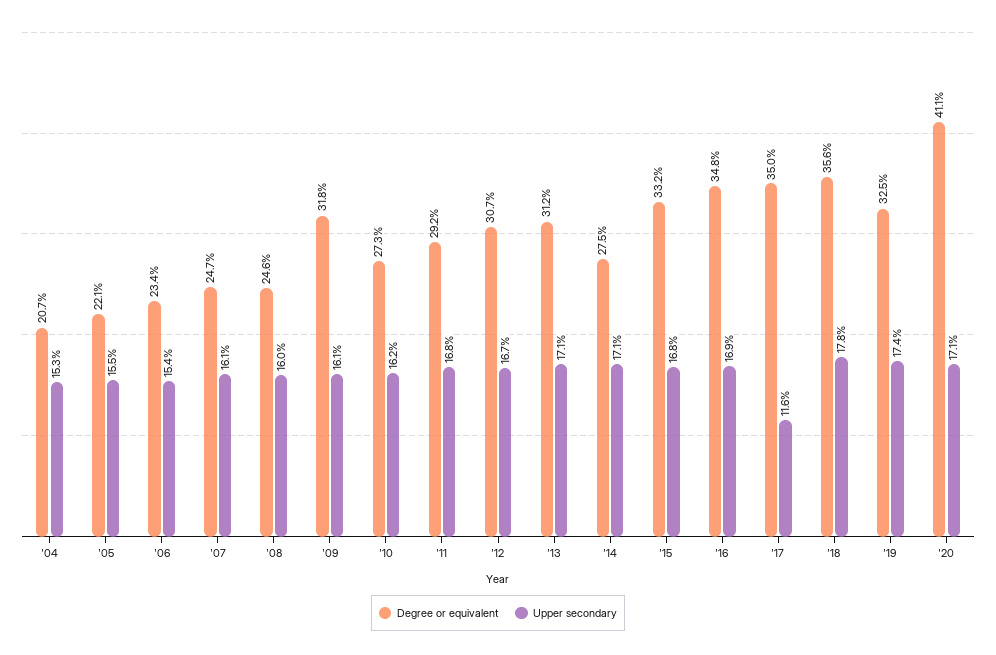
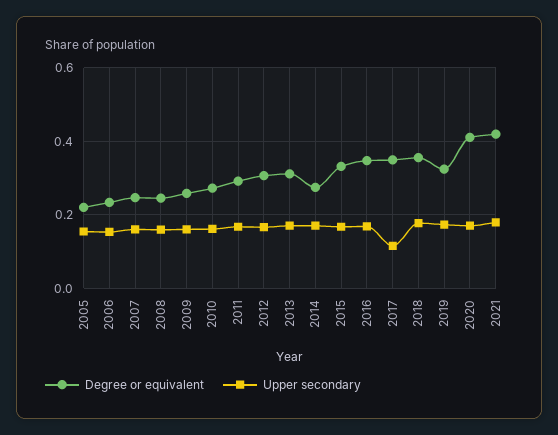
Degree or equivalent, '04: 0.207 -> none
Upper secondary, '04: 0.153 -> none
Degree or equivalent, '09: 0.318 -> 0.26
Degree or equivalent, 2021: none -> 0.42
Upper secondary, 2021: none -> 0.18

